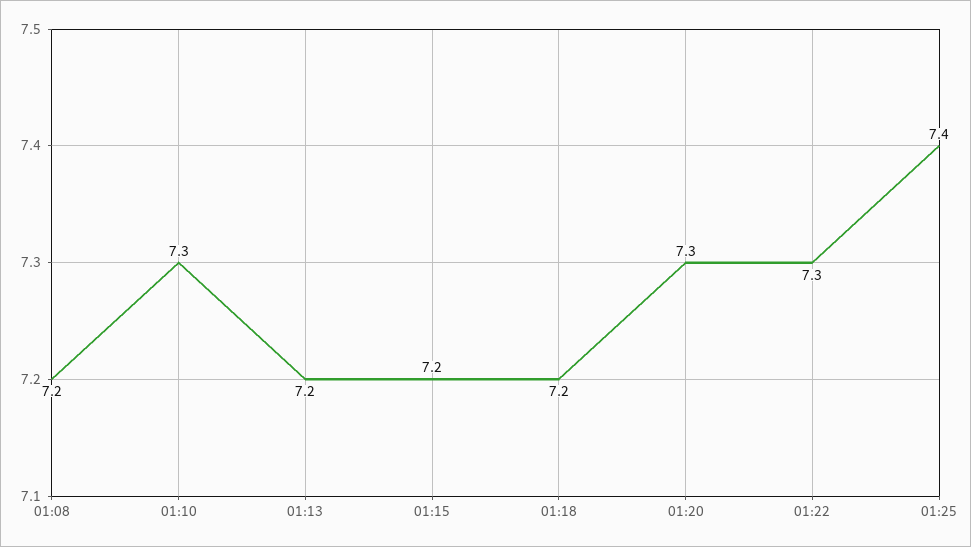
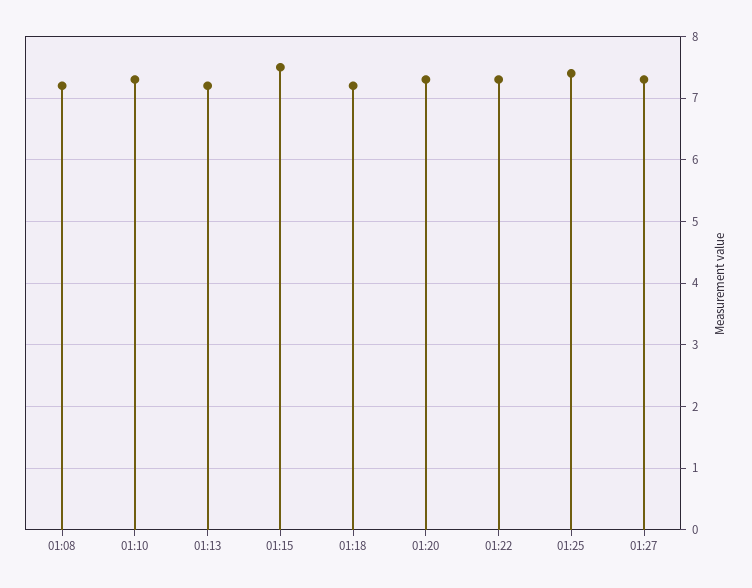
01:15: 7.2 -> 7.5
01:27: none -> 7.3

